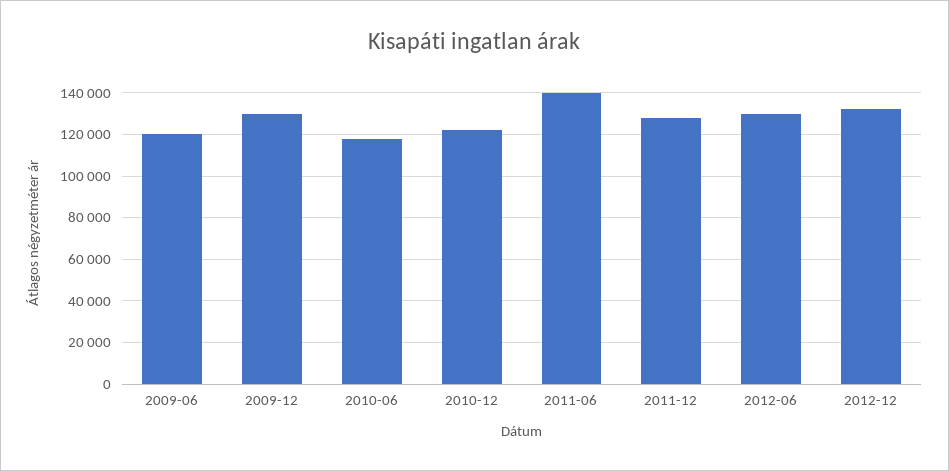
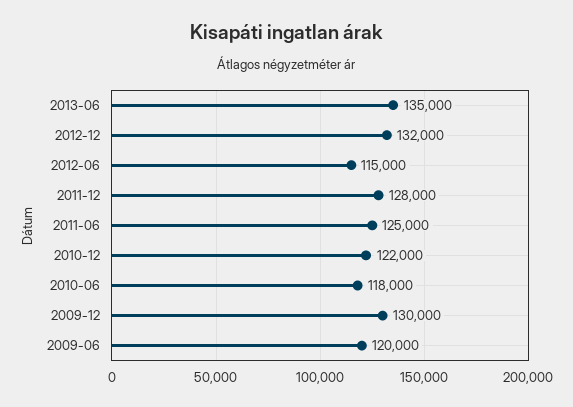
2011-06: 140000 -> 125000
2012-06: 130000 -> 115000
2013-06: none -> 135000

